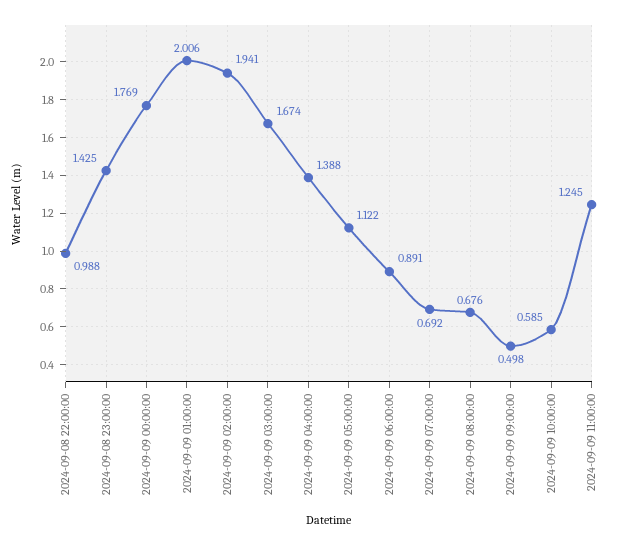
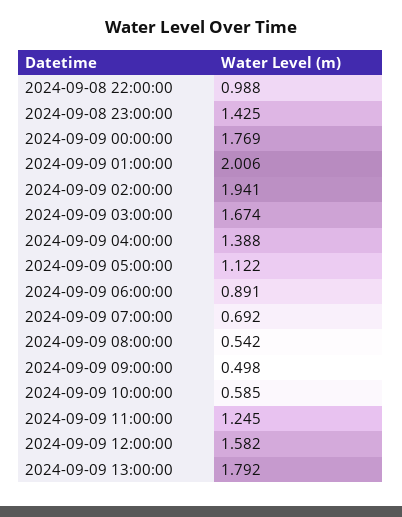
2024-09-09 08:00:00: 0.676 -> 0.542
2024-09-09 12:00:00: none -> 1.582
2024-09-09 13:00:00: none -> 1.792

